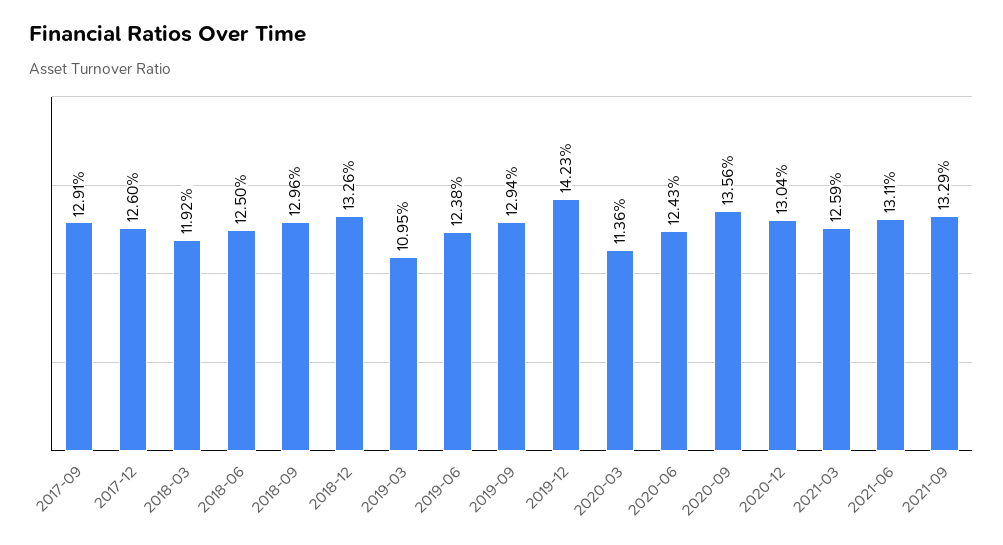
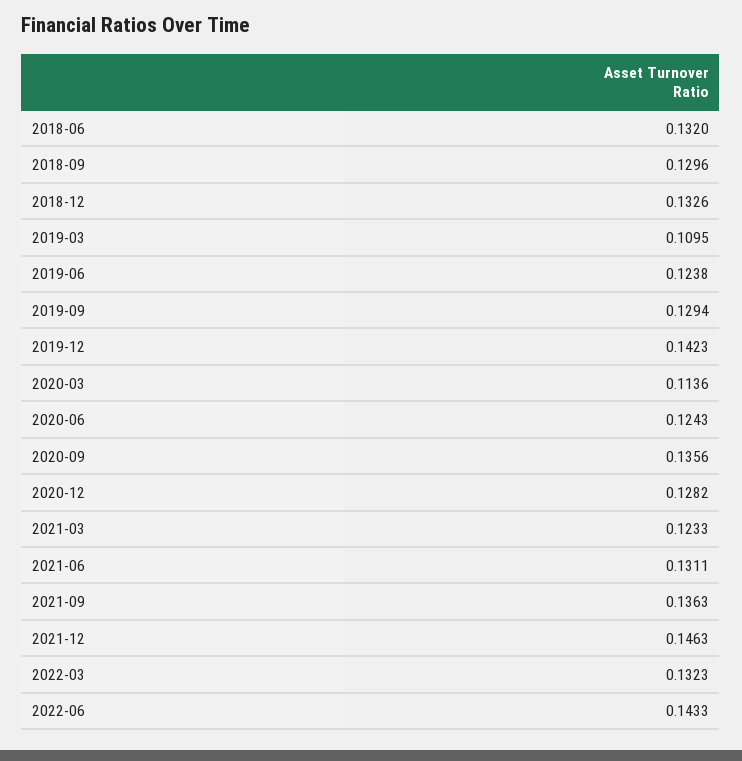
2017-09: 0.1291 -> none
2017-12: 0.126 -> none
2018-03: 0.1192 -> none
2018-06: 0.125 -> 0.132
2020-12: 0.1304 -> 0.1282
2021-03: 0.1259 -> 0.1233
2021-09: 0.1329 -> 0.1363
2021-12: none -> 0.1463
2022-03: none -> 0.1323
2022-06: none -> 0.1433

